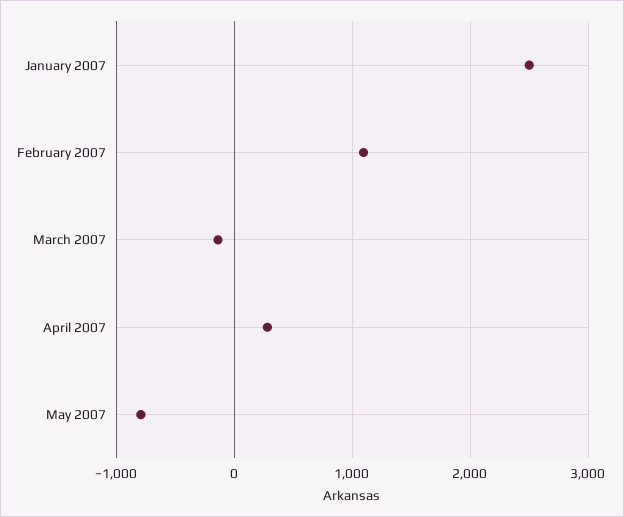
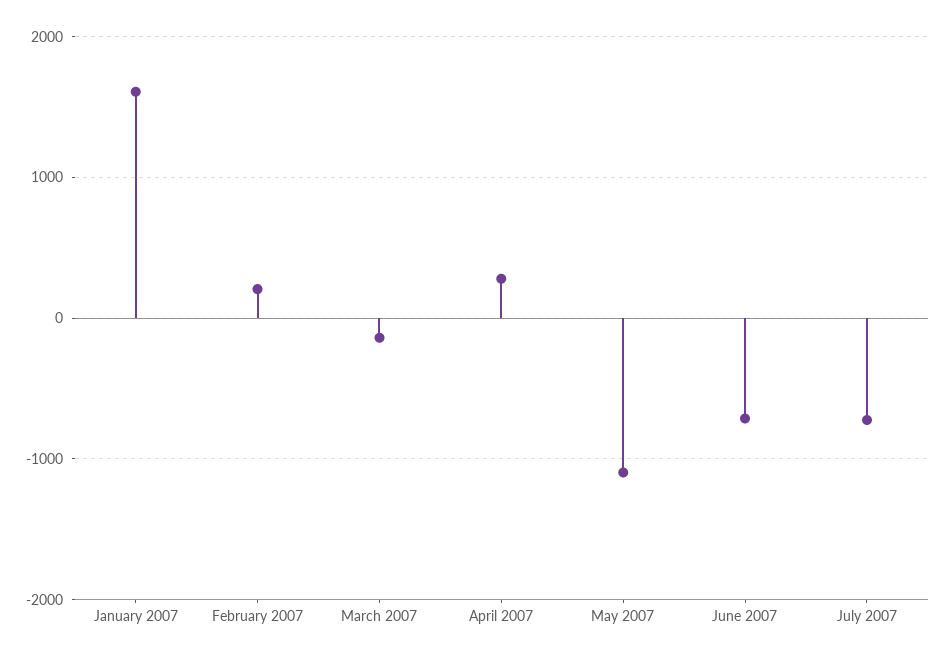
January 2007: 2500 -> 1600
February 2007: 1100 -> 200
May 2007: -800 -> -1100
June 2007: none -> -700
July 2007: none -> -700

